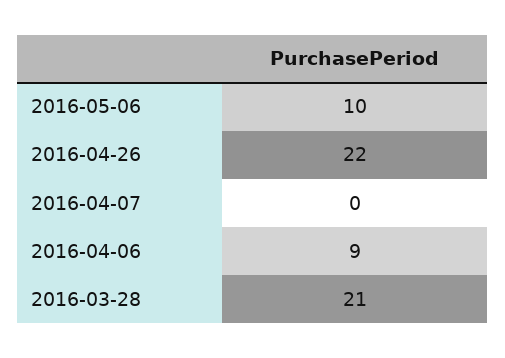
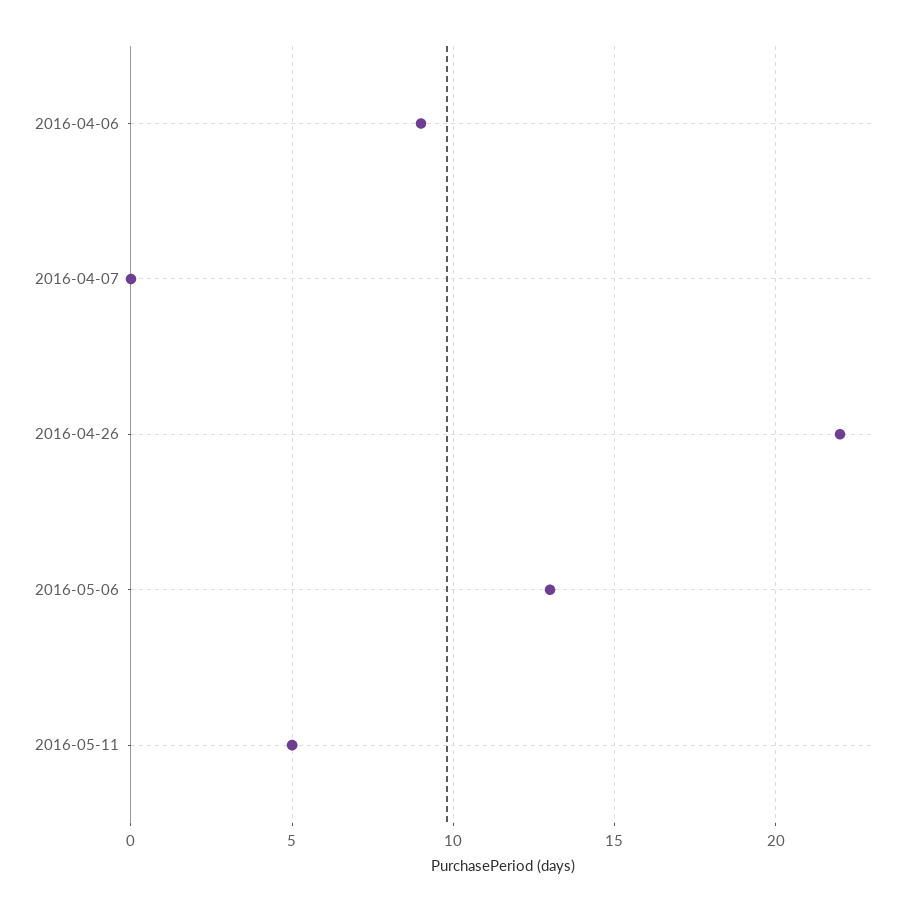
2016-05-06: 10 -> 13
2016-03-28: 21 -> none
2016-05-11: none -> 5

